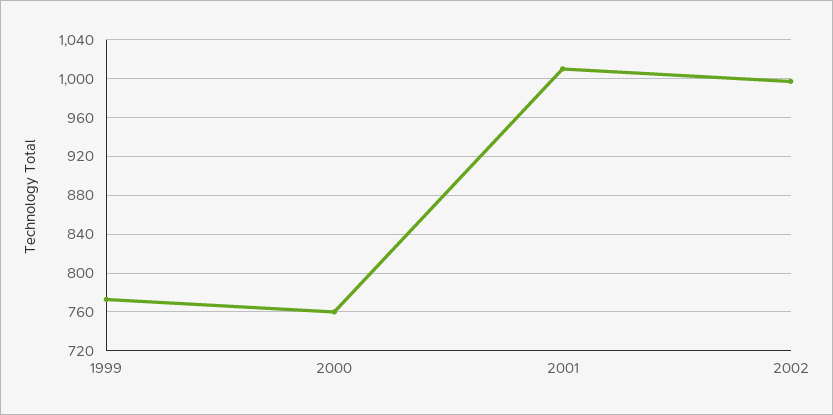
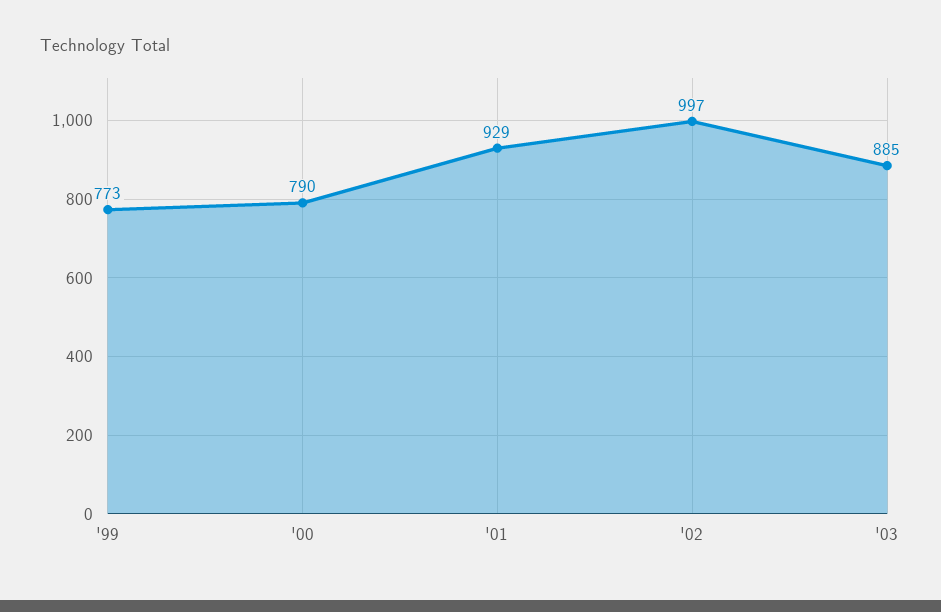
2000: 760 -> 790
2001: 1010 -> 929
'03: none -> 885

